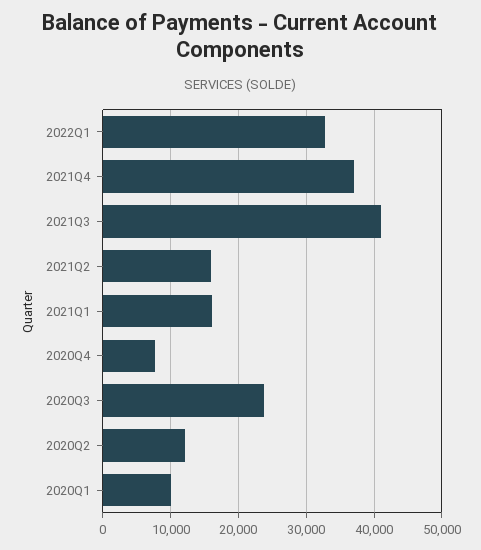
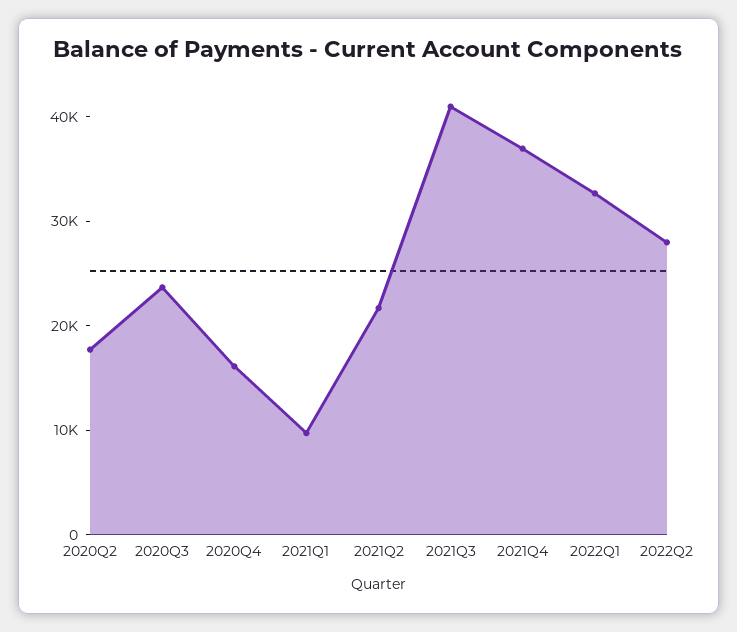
2021Q2: 16000 -> 22000
2021Q1: 16000 -> 10000
2020Q4: 8000 -> 16000
2020Q2: 12000 -> 18000
2020Q1: 10000 -> none
2022Q2: none -> 28000

